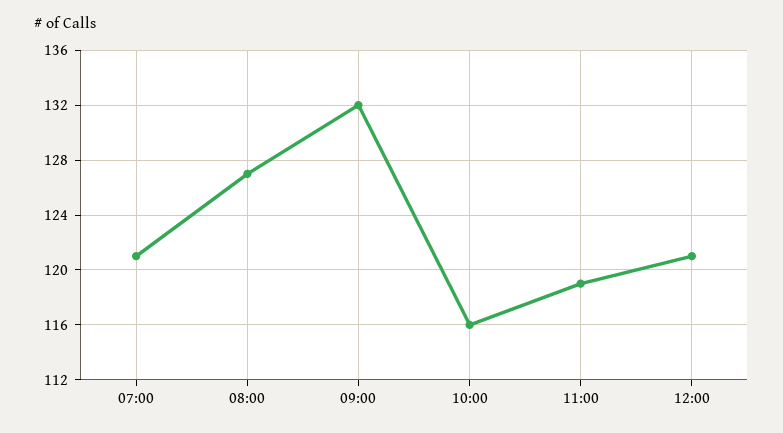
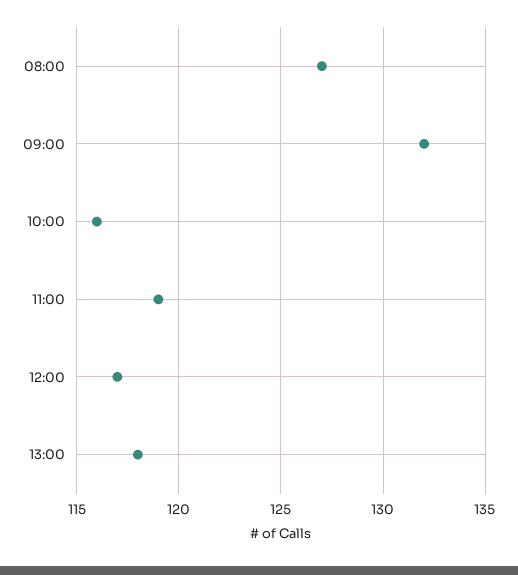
07:00: 121 -> none
12:00: 121 -> 117
13:00: none -> 118

